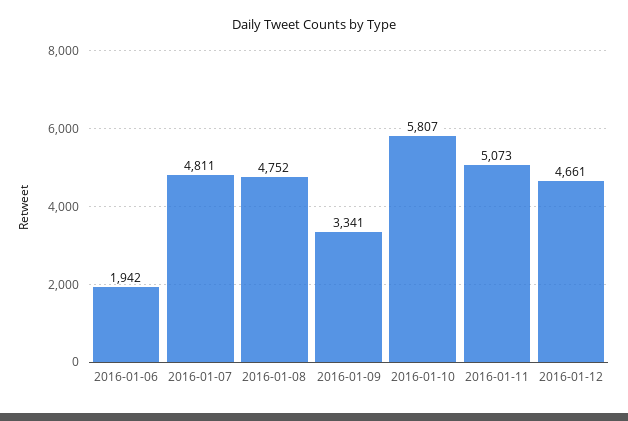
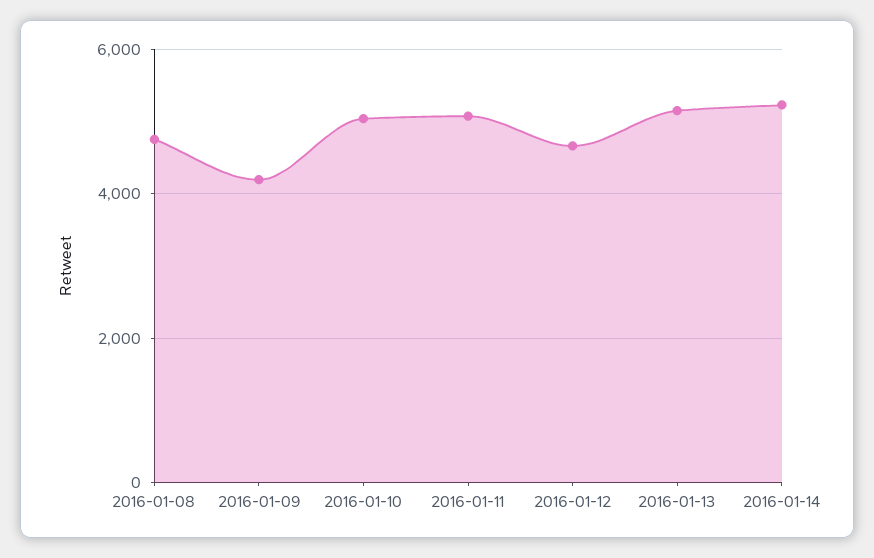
2016-01-06: 1942 -> none
2016-01-07: 4811 -> none
2016-01-09: 3341 -> 4200
2016-01-10: 5807 -> 5000
2016-01-13: none -> 5200
2016-01-14: none -> 5200

